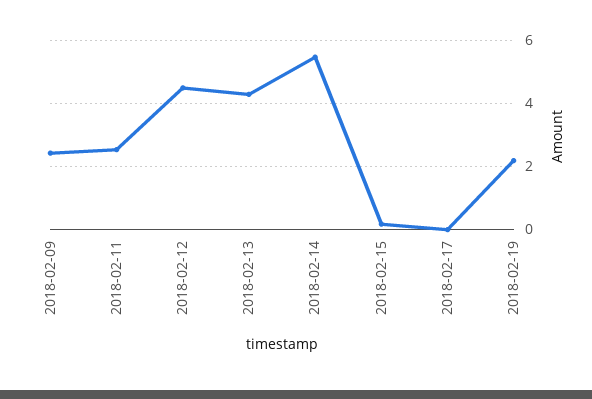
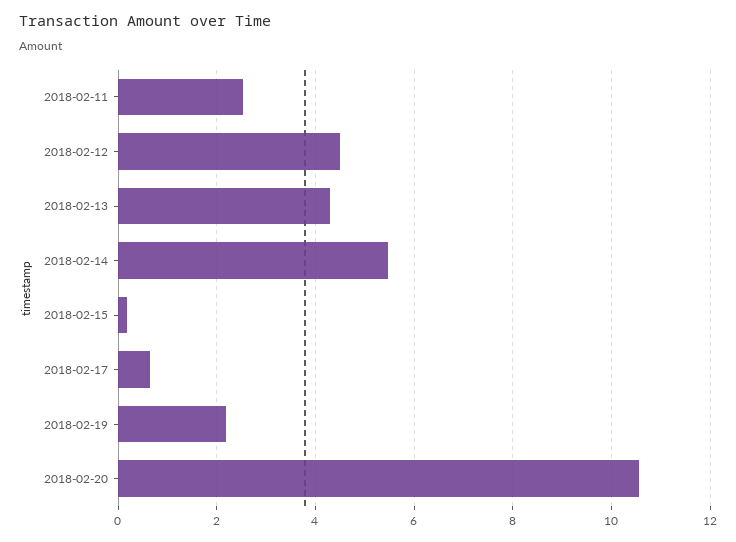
2018-02-09: 2.4 -> none
2018-02-17: 0 -> 0.6
2018-02-20: none -> 10.6

